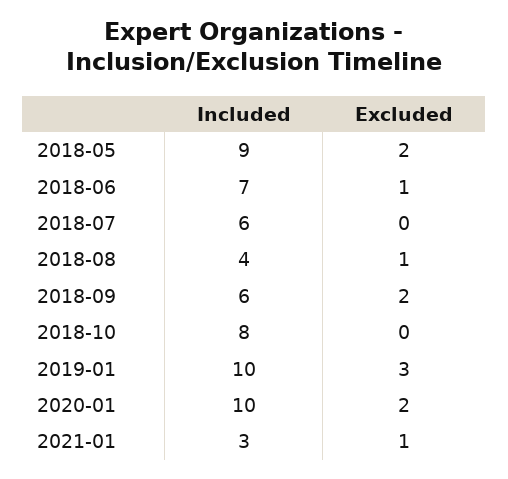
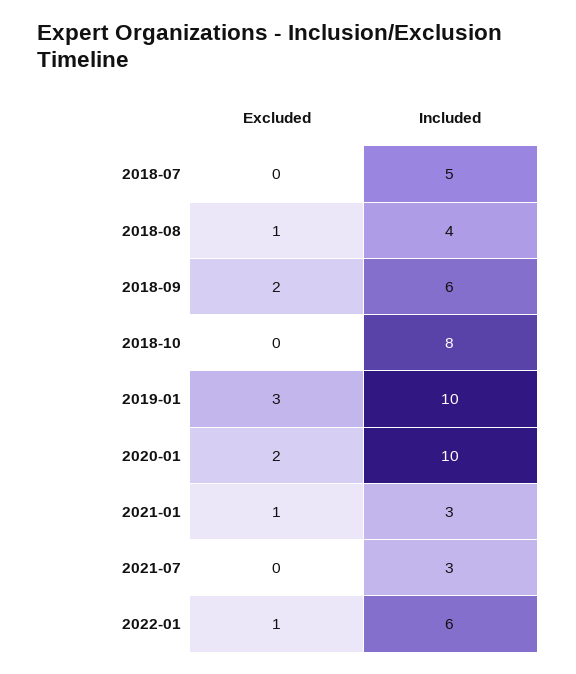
Included, 2018-05: 9 -> none
Excluded, 2018-05: 2 -> none
Included, 2018-06: 7 -> none
Excluded, 2018-06: 1 -> none
Included, 2018-07: 6 -> 5
Excluded, 2021-07: none -> 0
Included, 2021-07: none -> 3
Excluded, 2022-01: none -> 1
Included, 2022-01: none -> 6

